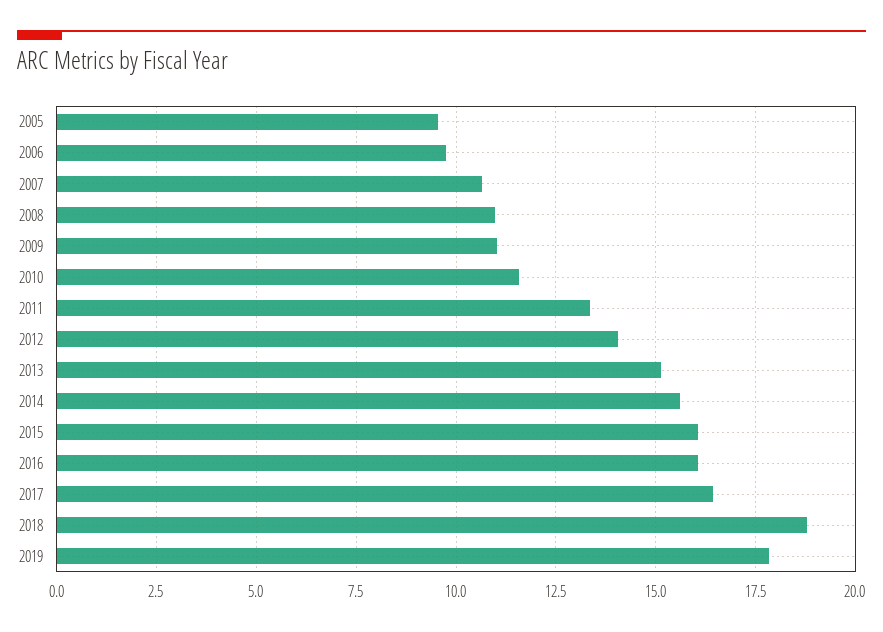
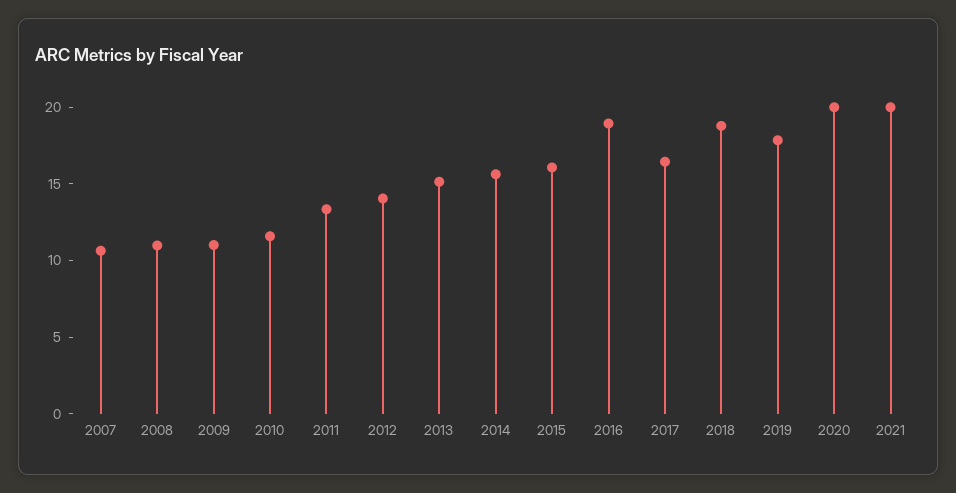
2005: 9.5 -> none
2006: 9.75 -> none
2016: 16 -> 19
2020: none -> 20
2021: none -> 20

